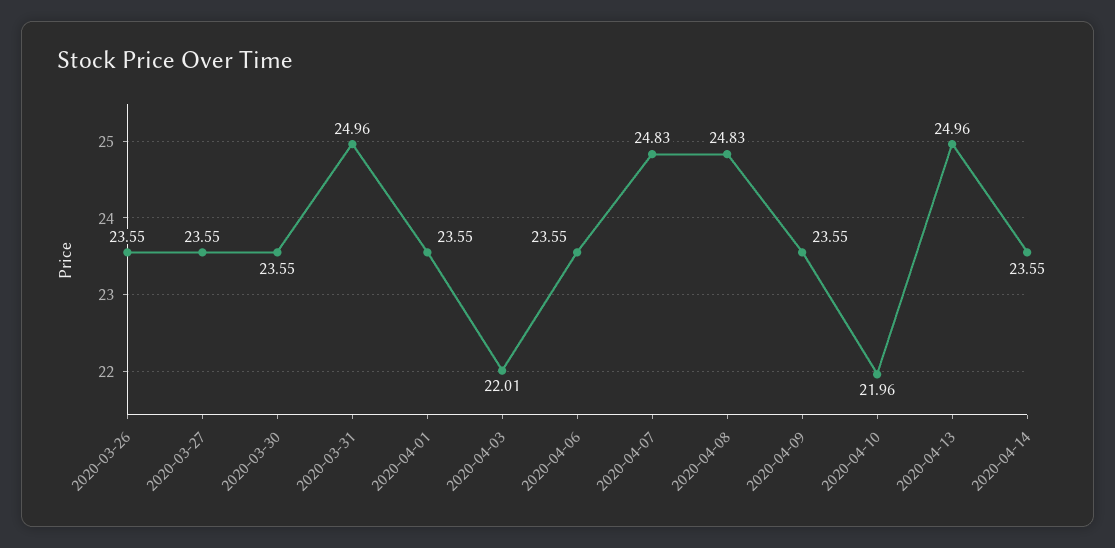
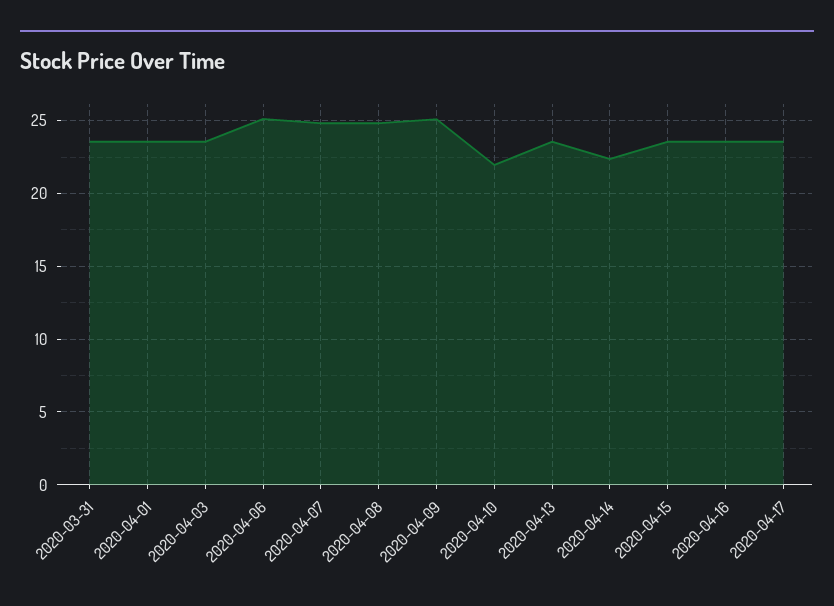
2020-03-26: 23.55 -> none
2020-03-27: 23.55 -> none
2020-03-30: 23.55 -> none
2020-03-31: 24.96 -> 23.5
2020-04-03: 22.01 -> 23.5
2020-04-06: 23.55 -> 25
2020-04-09: 23.55 -> 25
2020-04-13: 24.96 -> 23.5
2020-04-14: 23.55 -> 22.5
2020-04-15: none -> 23.5
2020-04-16: none -> 23.5
2020-04-17: none -> 23.5

